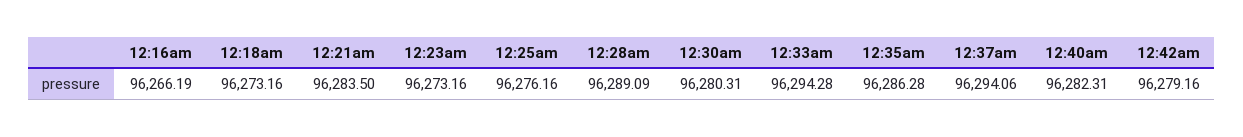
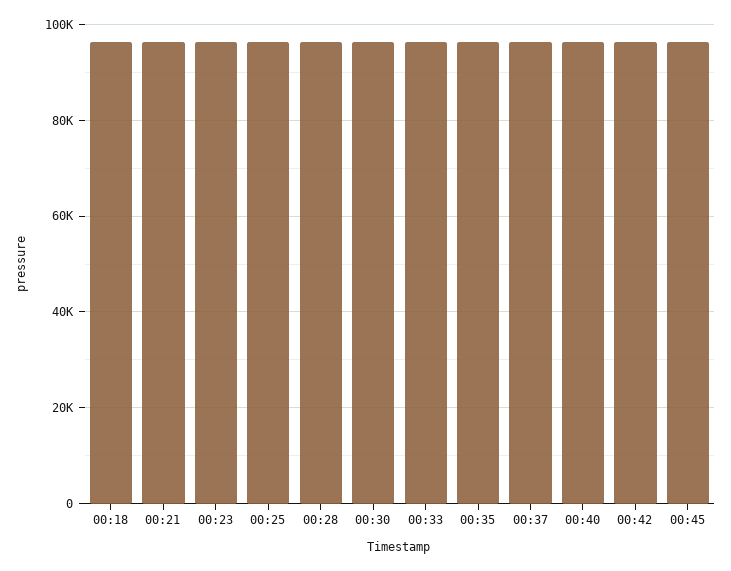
12:16am: 96266.19 -> none
00:45: none -> 96000

